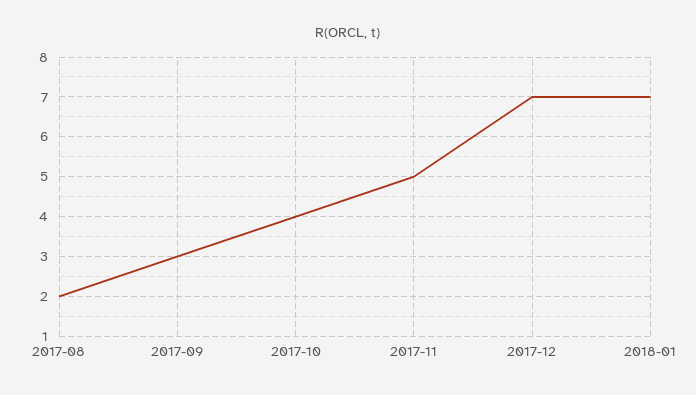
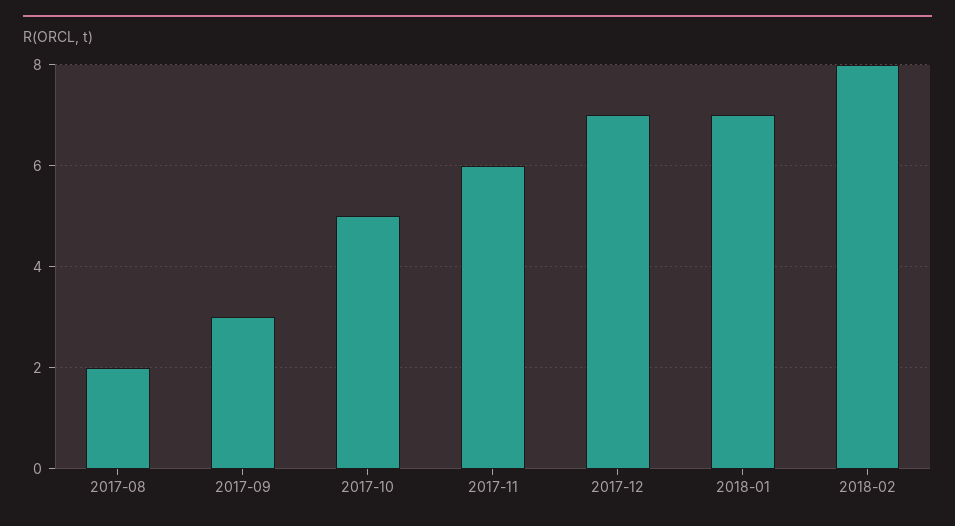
2017-10: 4 -> 5
2017-11: 5 -> 6
2018-02: none -> 8

